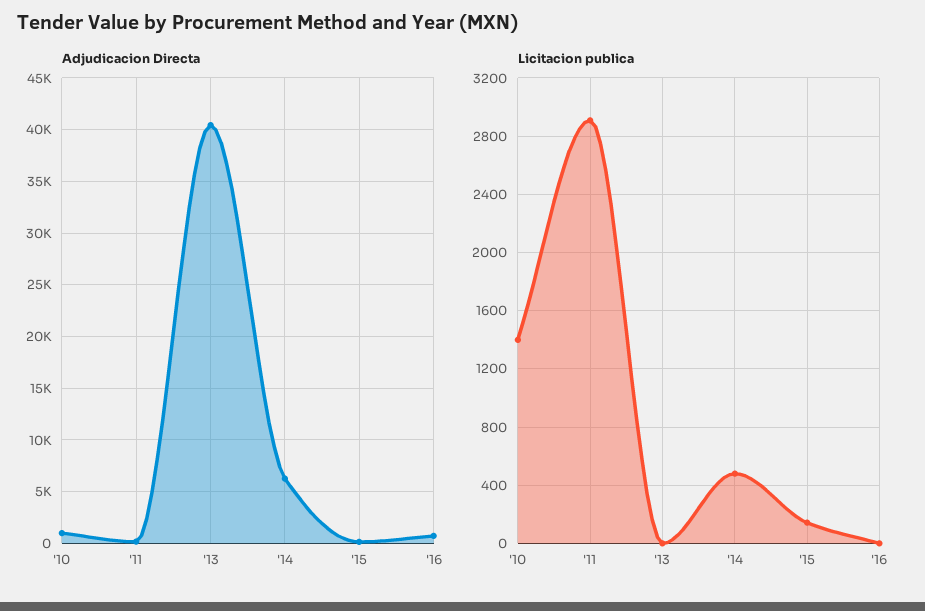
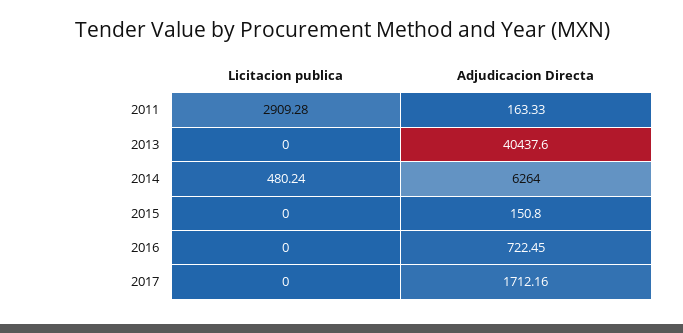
Adjudicacion Directa, '10: 1000 -> none
Licitacion publica, '10: 1400 -> none
Licitacion publica, '15: 150 -> 0
Licitacion publica, 2017: none -> 0
Adjudicacion Directa, 2017: none -> 1712.16

